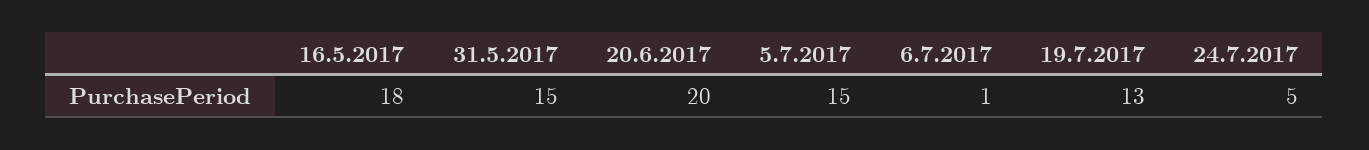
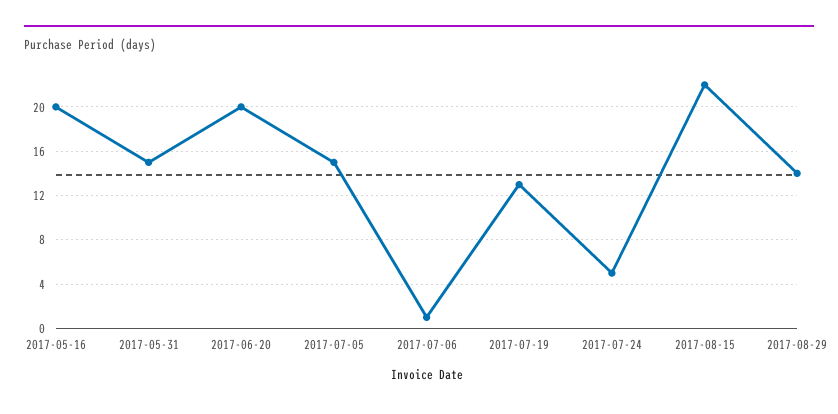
16.5.2017: 18 -> 20
2017-08-15: none -> 22
2017-08-29: none -> 14

